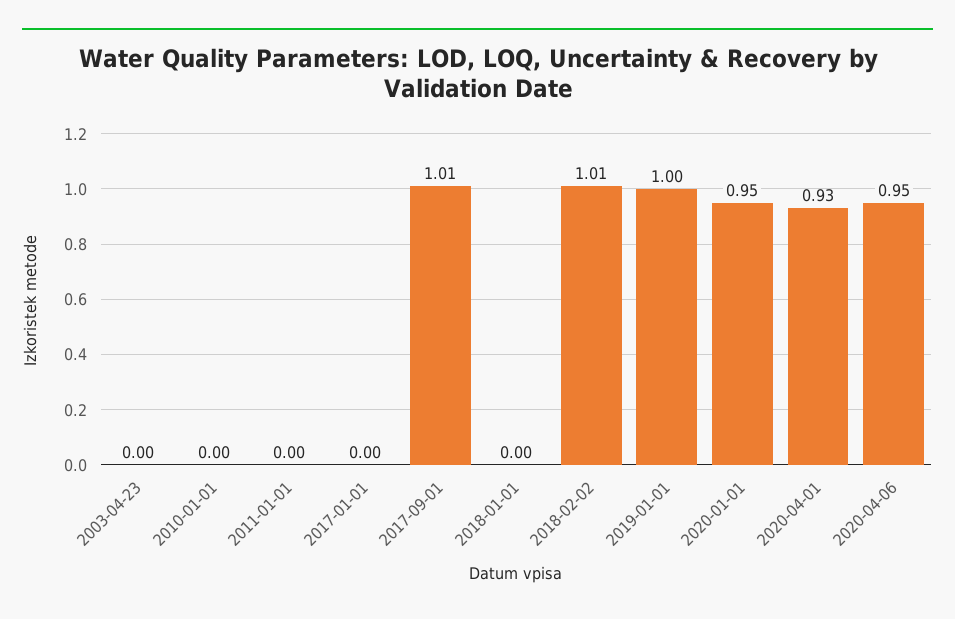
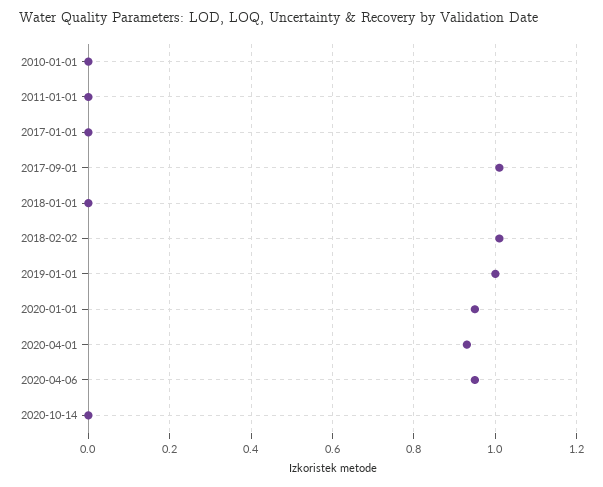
2003-04-23: 0 -> none
2020-10-14: none -> 0

